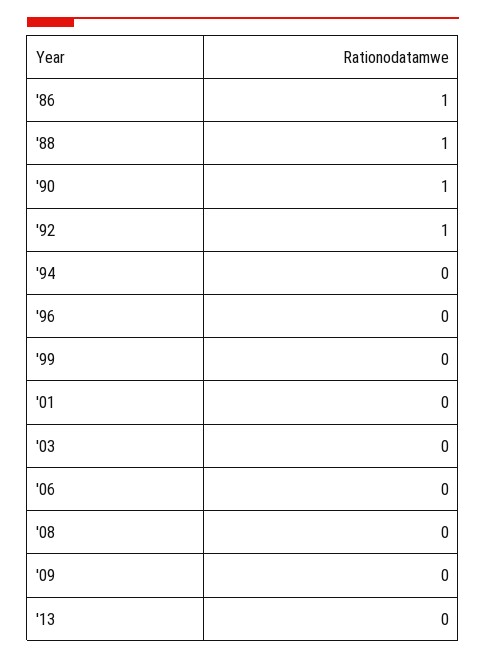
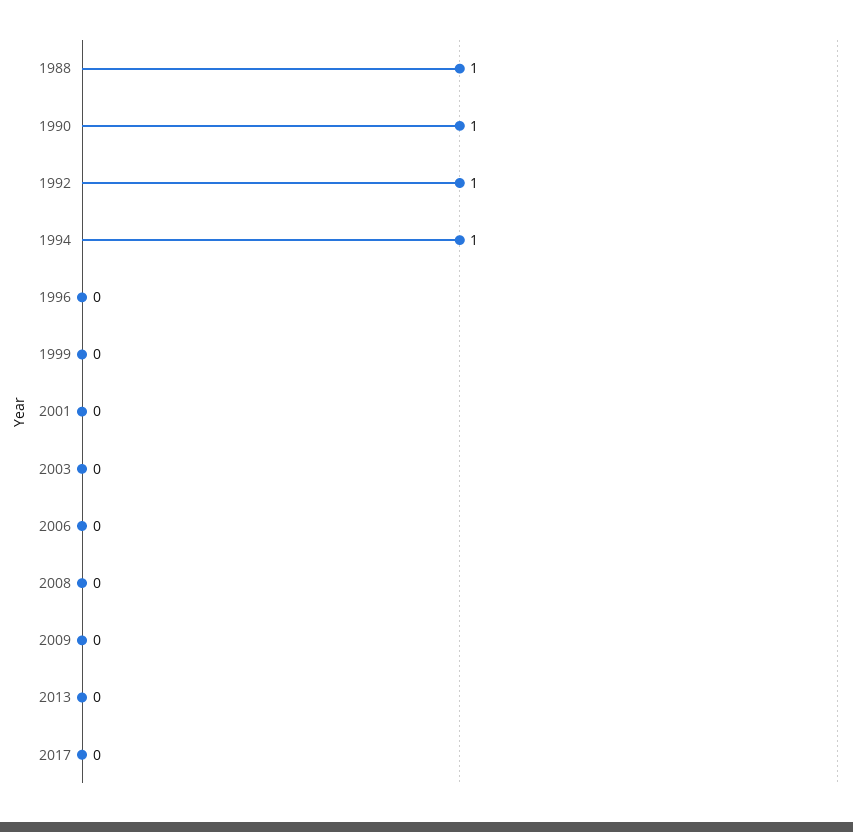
'86: 1 -> none
'94: 0 -> 1
2017: none -> 0

